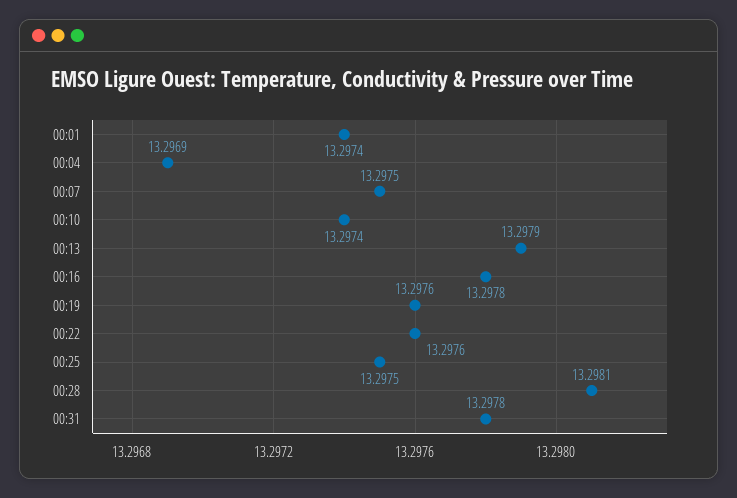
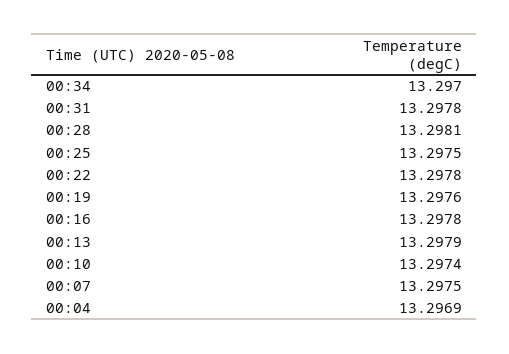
00:01: 13.2974 -> none
00:22: 13.2976 -> 13.2978
00:34: none -> 13.297

